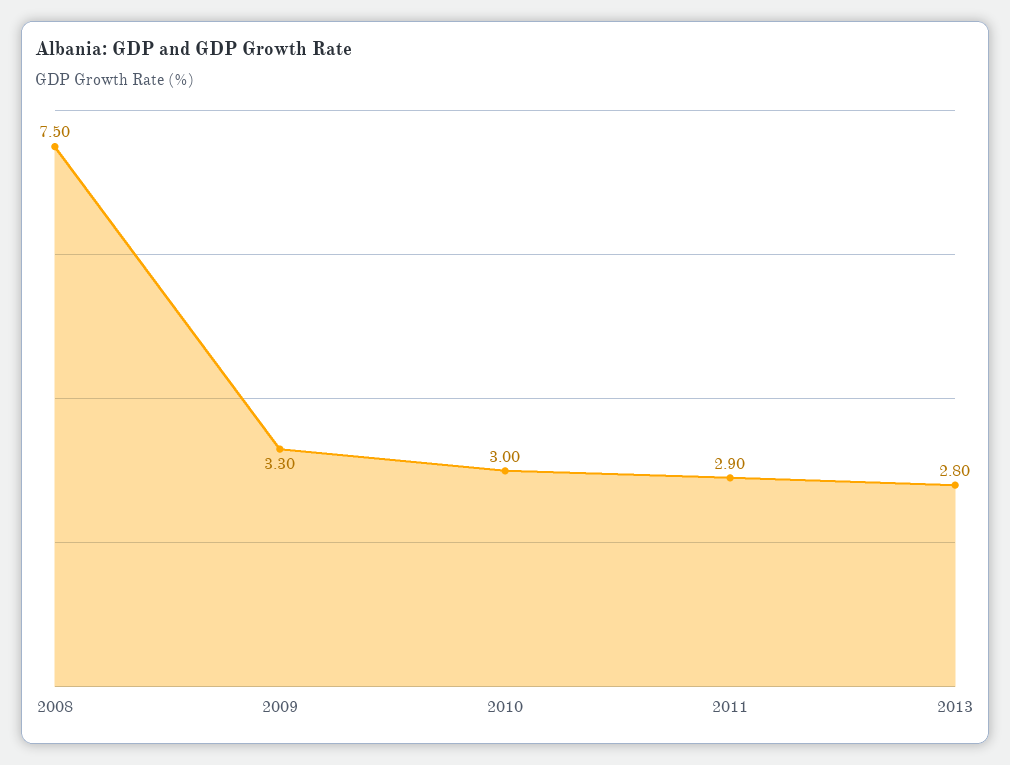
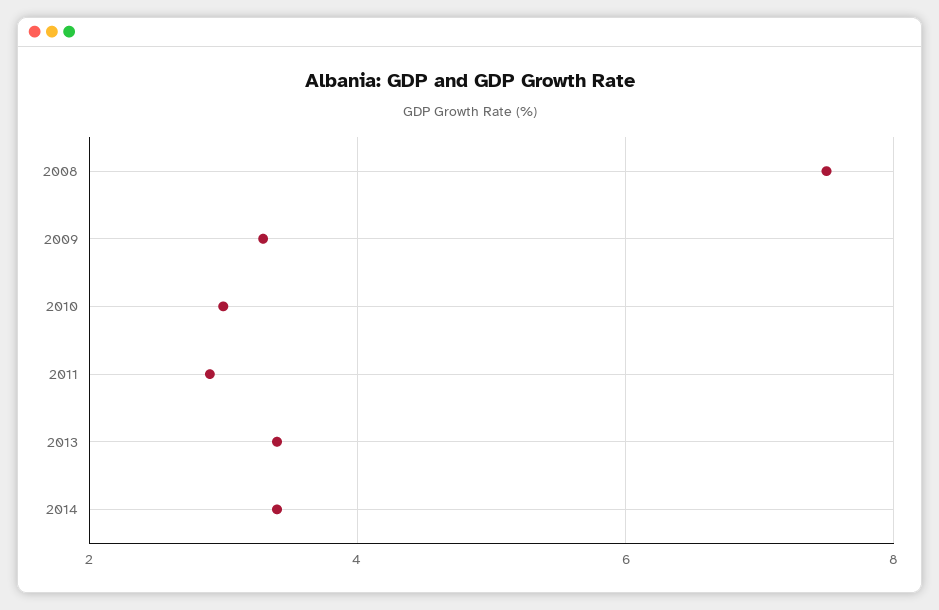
2013: 2.8 -> 3.4
2014: none -> 3.4

